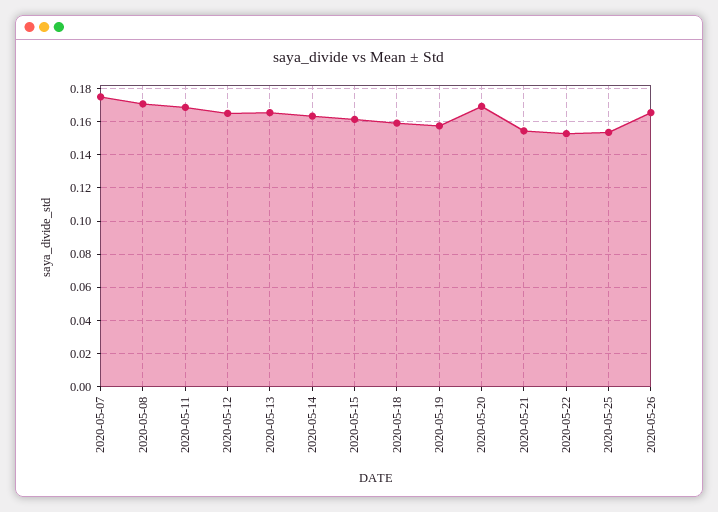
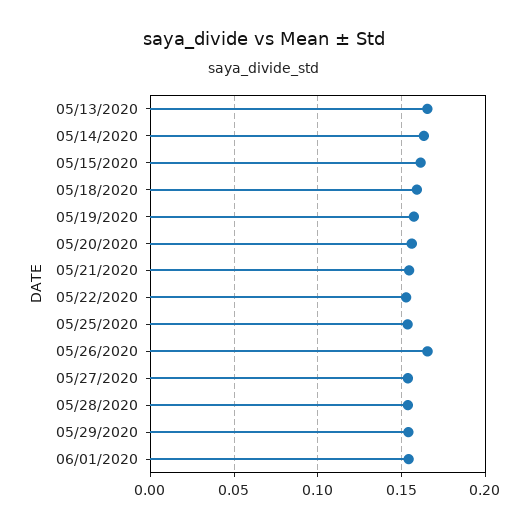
2020-05-07: 0.175 -> none
2020-05-08: 0.17 -> none
2020-05-11: 0.17 -> none
2020-05-12: 0.165 -> none
2020-05-20: 0.17 -> 0.155
05/27/2020: none -> 0.155
05/28/2020: none -> 0.155
05/29/2020: none -> 0.155
06/01/2020: none -> 0.155

